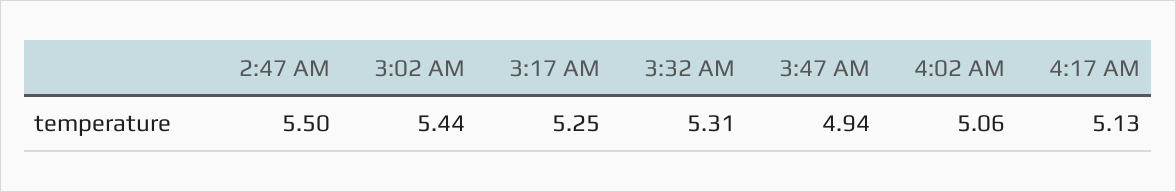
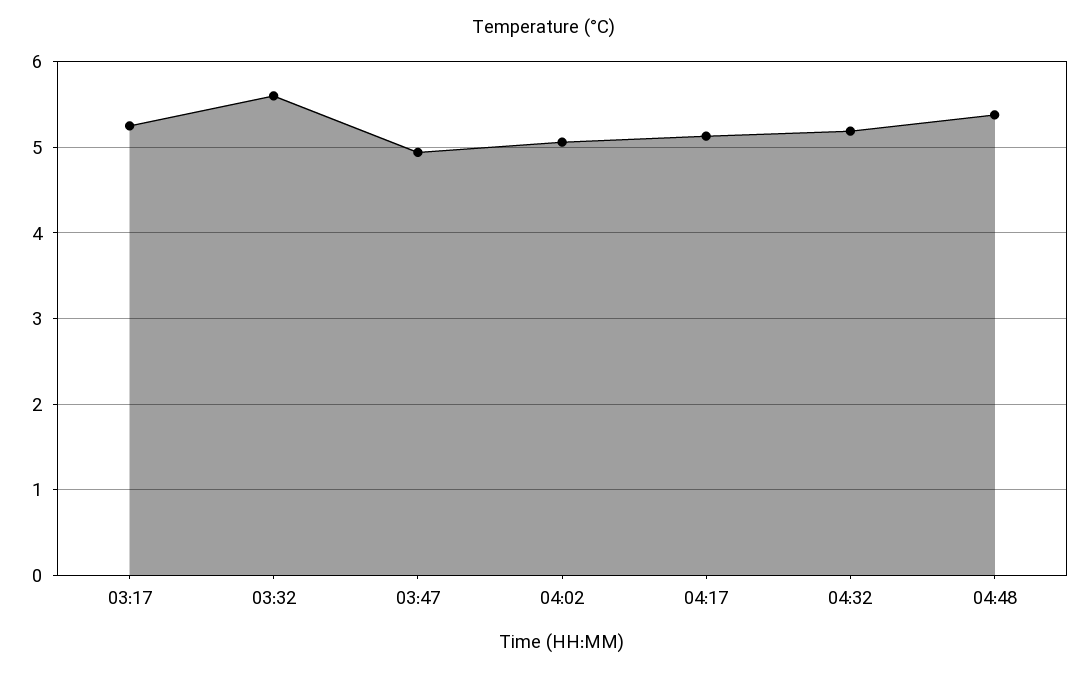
2:47 AM: 5.5 -> none
3:02 AM: 5.44 -> none
3:32 AM: 5.31 -> 5.6
04:32: none -> 5.2
04:48: none -> 5.4

